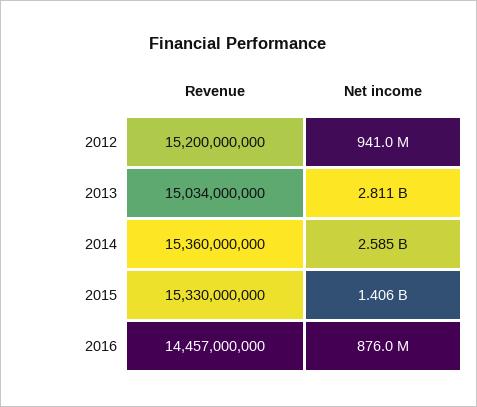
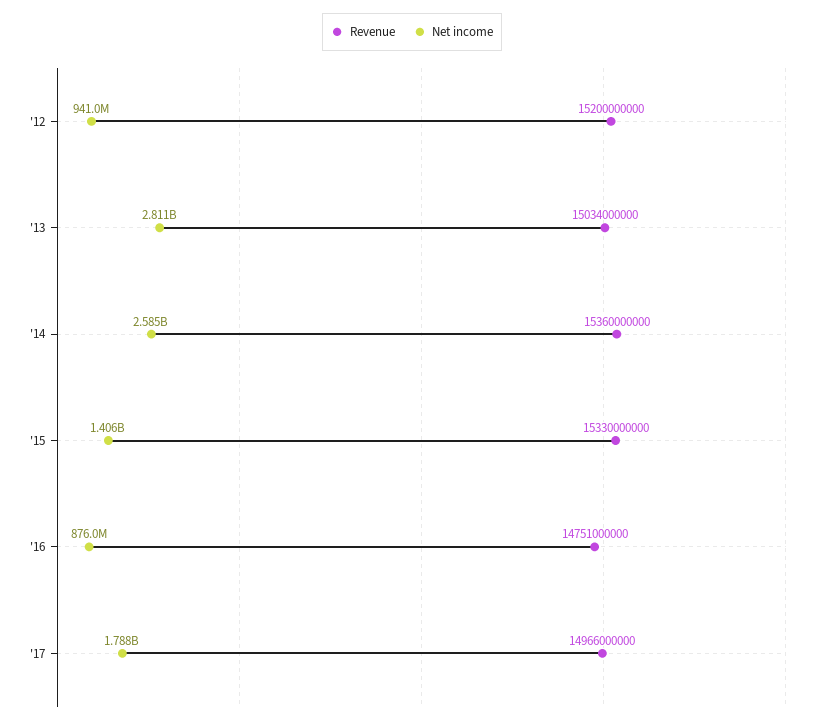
Revenue, 2016: 14457000000 -> 14751000000
Revenue, '17: none -> 14966000000
Net income, '17: none -> 1788000000

